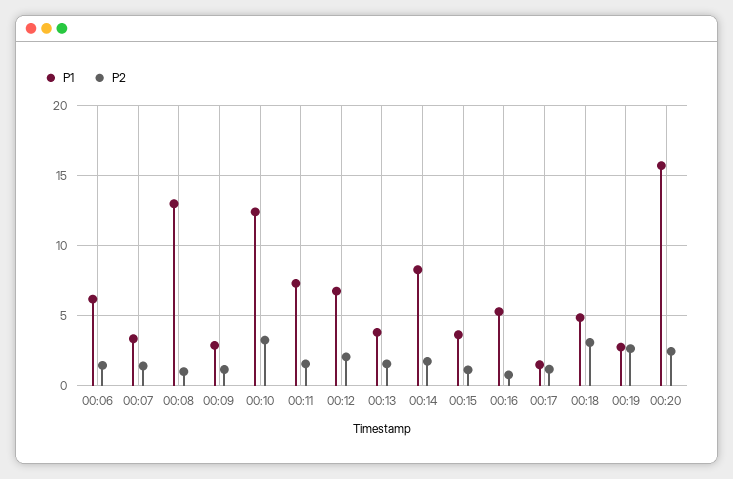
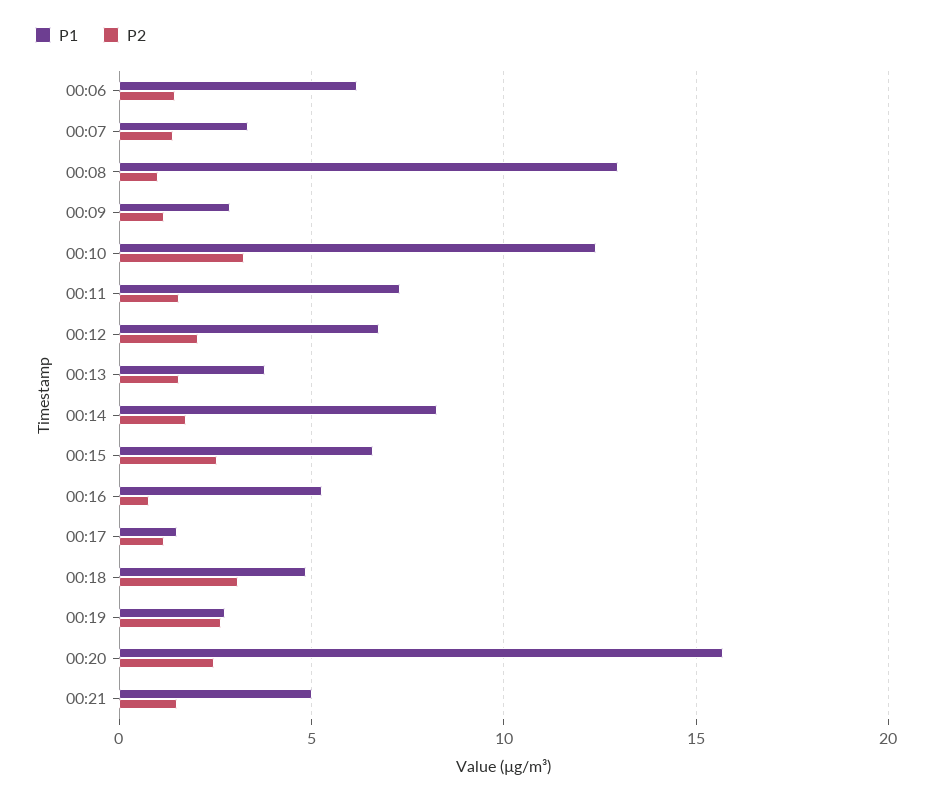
P1, 00:15: 3.5 -> 6.5
P2, 00:15: 1 -> 2.5
P1, 00:21: none -> 5
P2, 00:21: none -> 1.5

